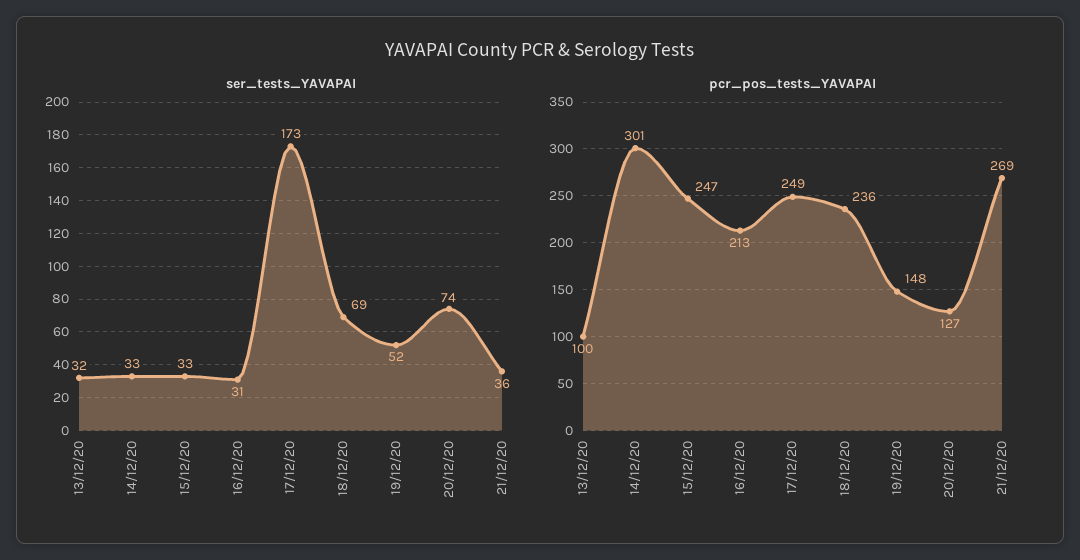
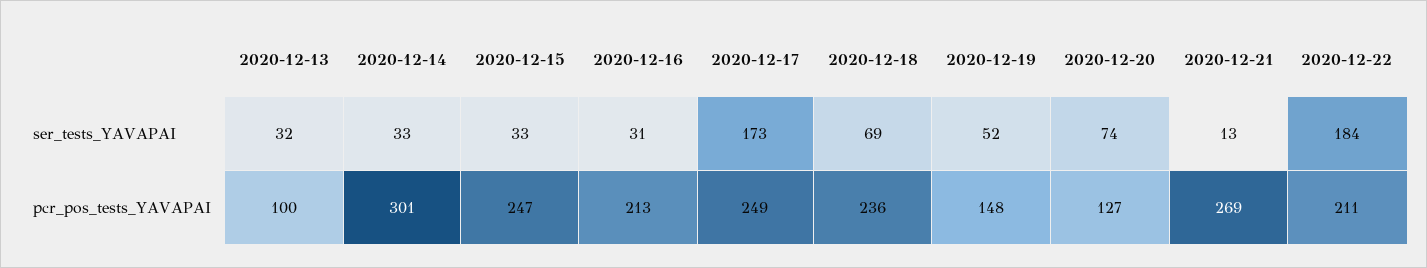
ser_tests_YAVAPAI, 21/12/20: 36 -> 13
ser_tests_YAVAPAI, 2020-12-22: none -> 184
pcr_pos_tests_YAVAPAI, 2020-12-22: none -> 211

